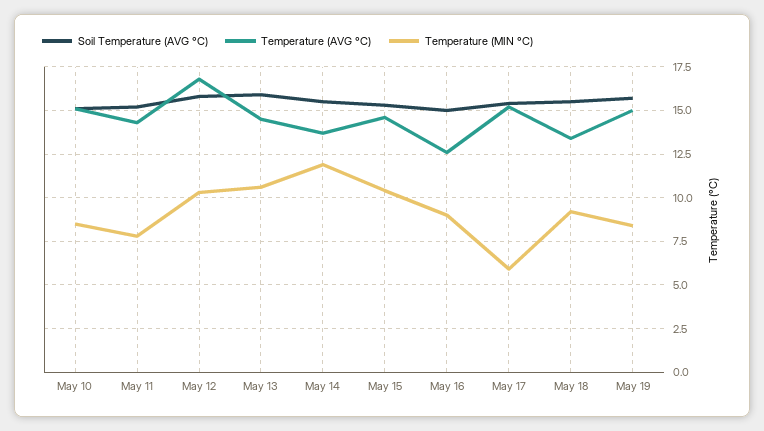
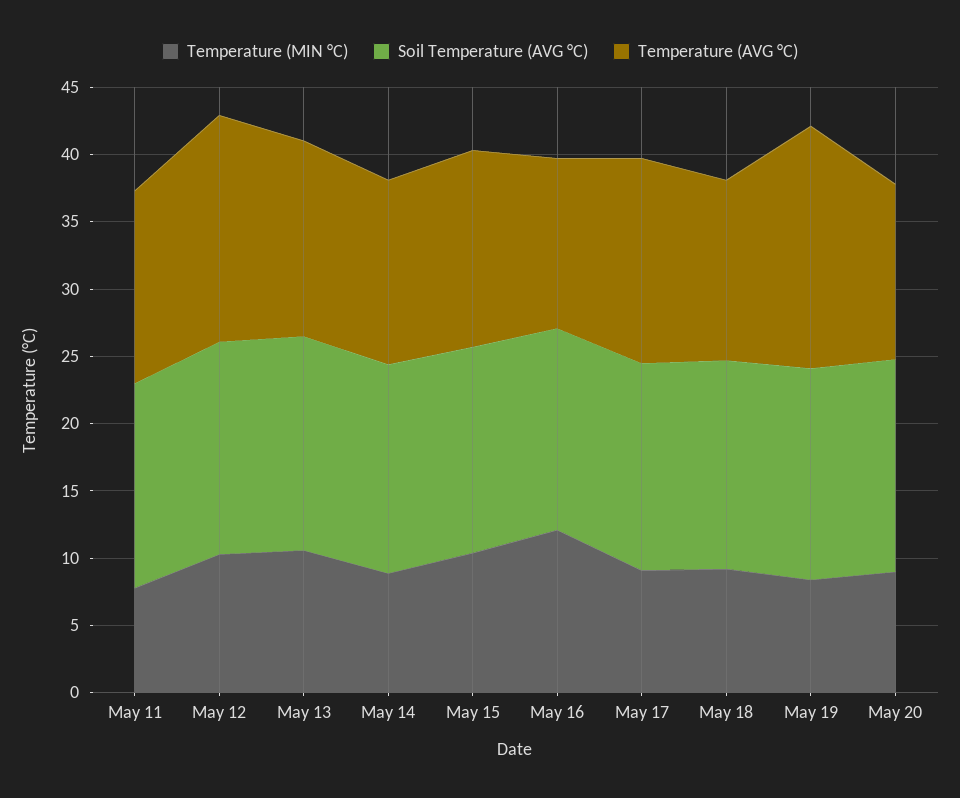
Soil Temperature (AVG °C), May 10: 15 -> none
Temperature (AVG °C), May 10: 15 -> none
Temperature (MIN °C), May 10: 8.5 -> none
Temperature (MIN °C), May 14: 12 -> 9
Temperature (MIN °C), May 16: 9 -> 12
Temperature (MIN °C), May 17: 6 -> 9
Temperature (AVG °C), May 19: 15 -> 18
Temperature (MIN °C), May 20: none -> 9
Soil Temperature (AVG °C), May 20: none -> 16
Temperature (AVG °C), May 20: none -> 13

